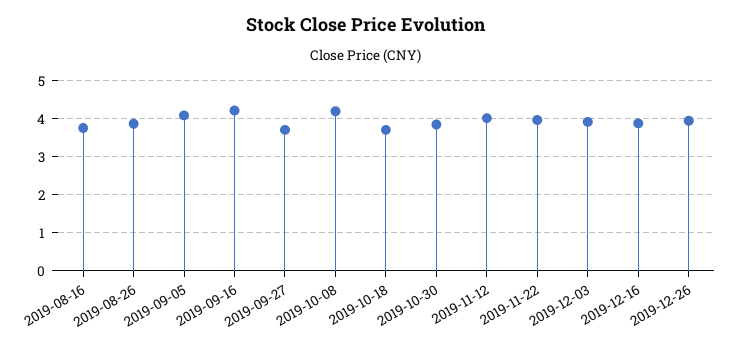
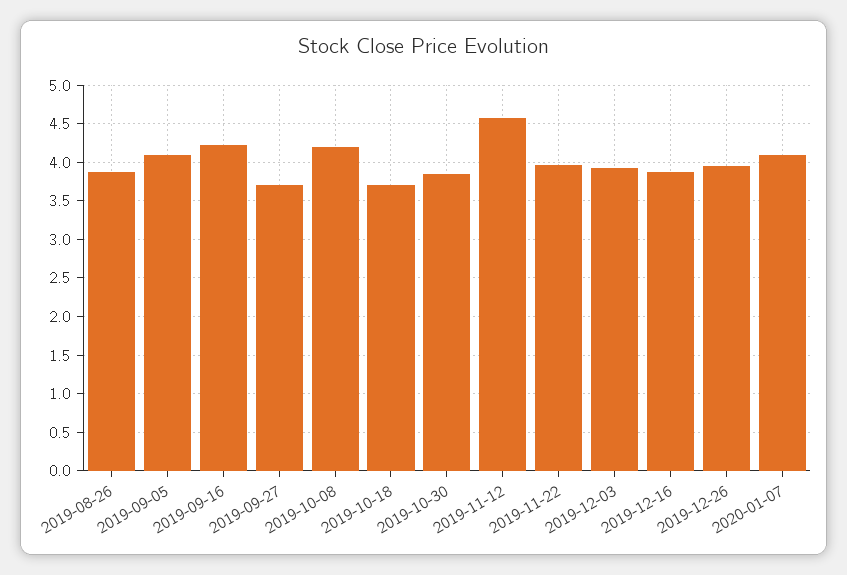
2019-08-16: 3.8 -> none
2019-11-12: 4 -> 4.6
2020-01-07: none -> 4.1

